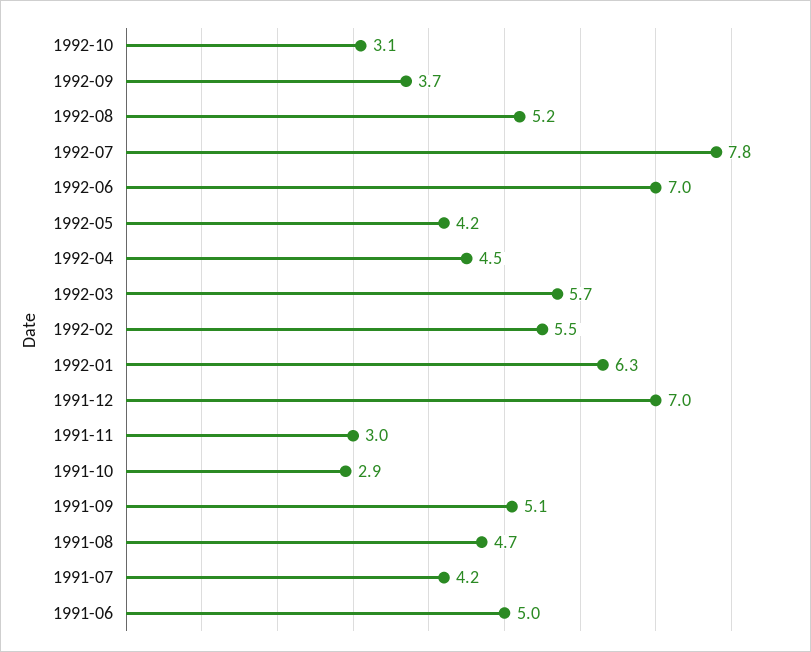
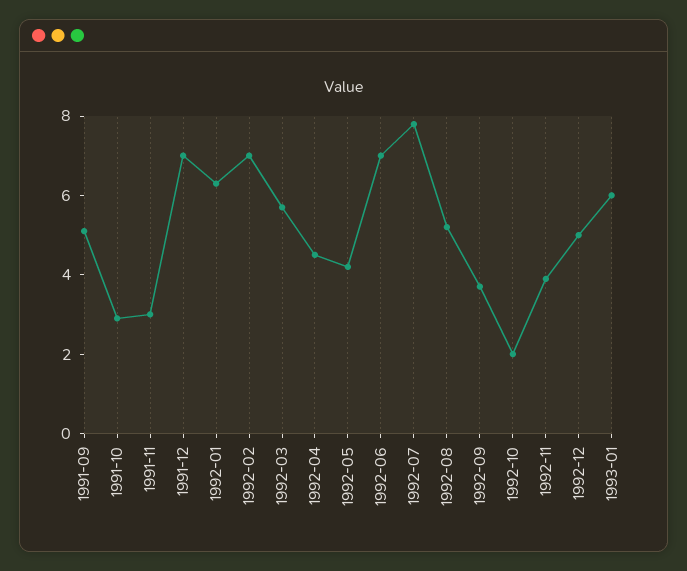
1992-10: 3.1 -> 2
1992-02: 5.5 -> 7
1991-08: 4.7 -> none
1991-07: 4.2 -> none
1991-06: 5 -> none
1992-11: none -> 4
1992-12: none -> 5
1993-01: none -> 6

